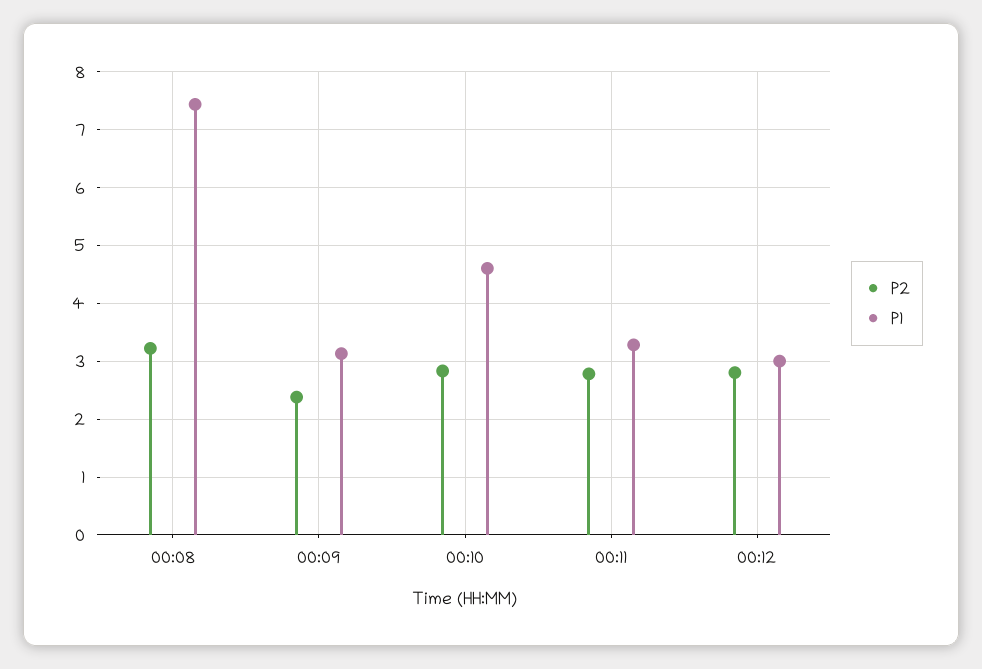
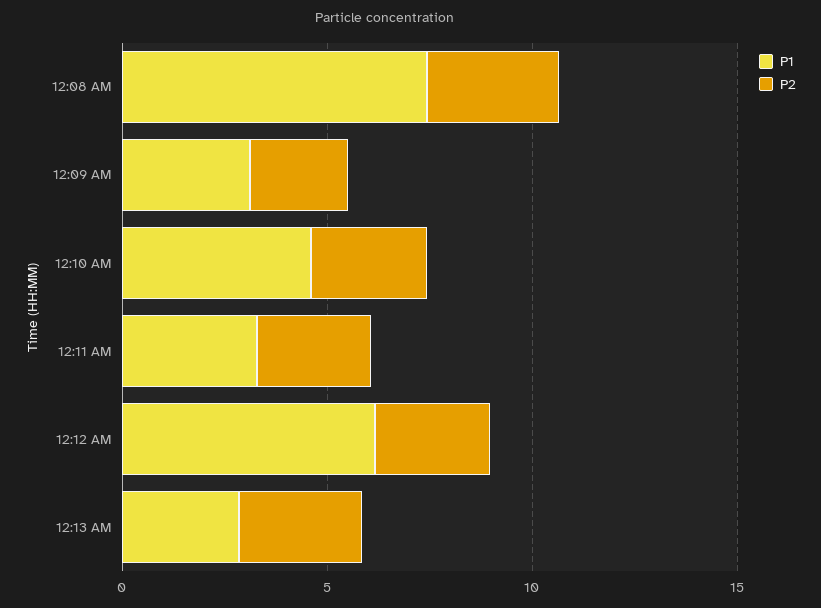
P1, 00:12: 3 -> 6
P1, 12:13 AM: none -> 3
P2, 12:13 AM: none -> 3

